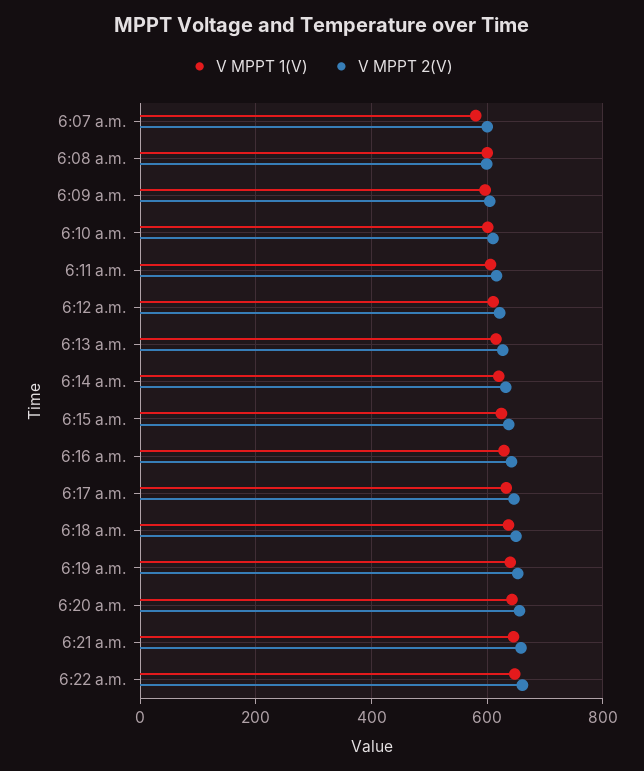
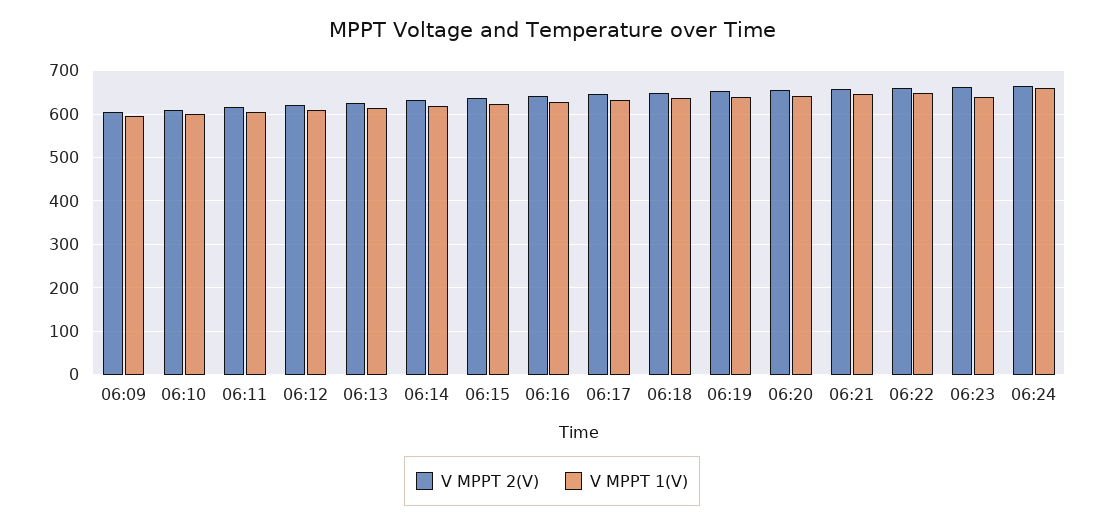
V MPPT 1(V), 6:07 a.m.: 580 -> none
V MPPT 2(V), 6:07 a.m.: 600 -> none
V MPPT 1(V), 6:08 a.m.: 600 -> none
V MPPT 2(V), 6:08 a.m.: 600 -> none
V MPPT 2(V), 06:23: none -> 660
V MPPT 1(V), 06:23: none -> 640
V MPPT 2(V), 06:24: none -> 660
V MPPT 1(V), 06:24: none -> 660

